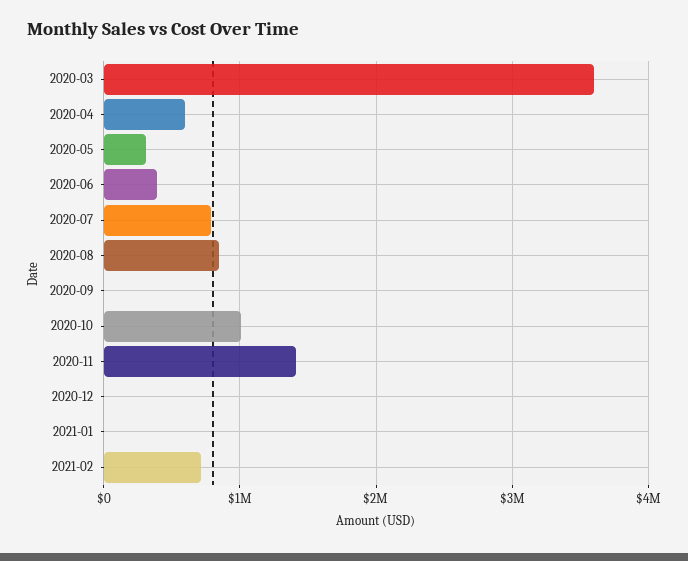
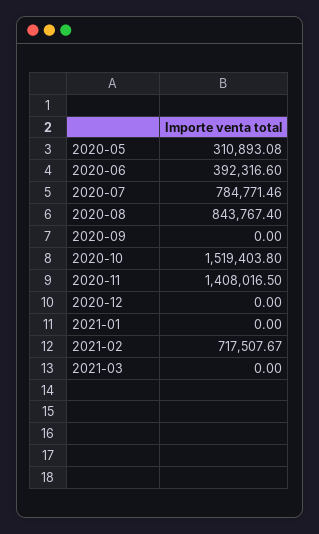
2020-03: 3600000 -> none
2020-04: 600000 -> none
2020-10: 1000000 -> 1519403.8
2021-03: none -> 0

